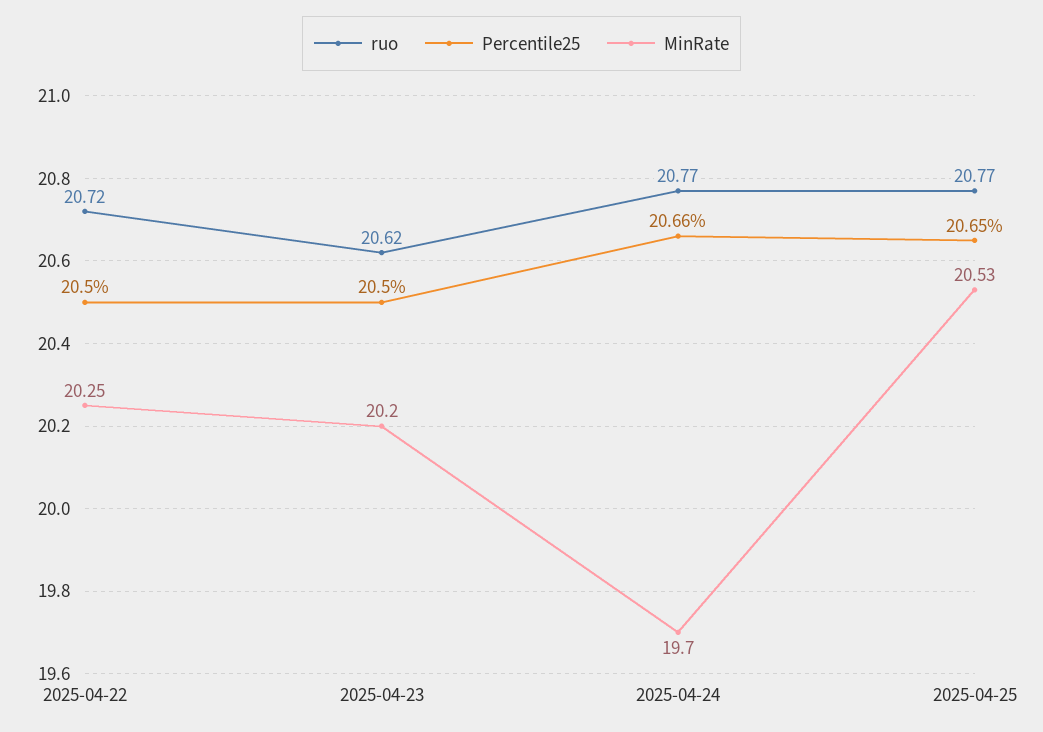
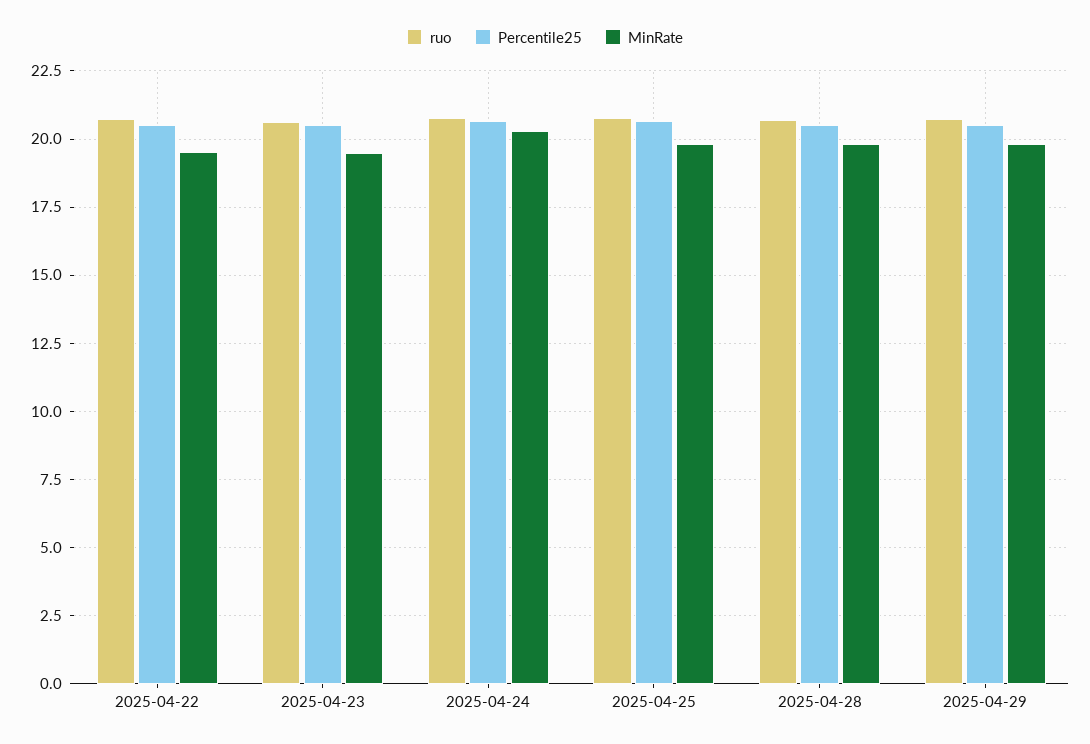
MinRate, 2025-04-22: 20.25 -> 19.5
MinRate, 2025-04-23: 20.2 -> 19.5
MinRate, 2025-04-24: 19.7 -> 20.25
MinRate, 2025-04-25: 20.53 -> 19.75
ruo, 2025-04-28: none -> 20.75
Percentile25, 2025-04-28: none -> 20.5
MinRate, 2025-04-28: none -> 19.75
ruo, 2025-04-29: none -> 20.75
Percentile25, 2025-04-29: none -> 20.5
MinRate, 2025-04-29: none -> 19.75

